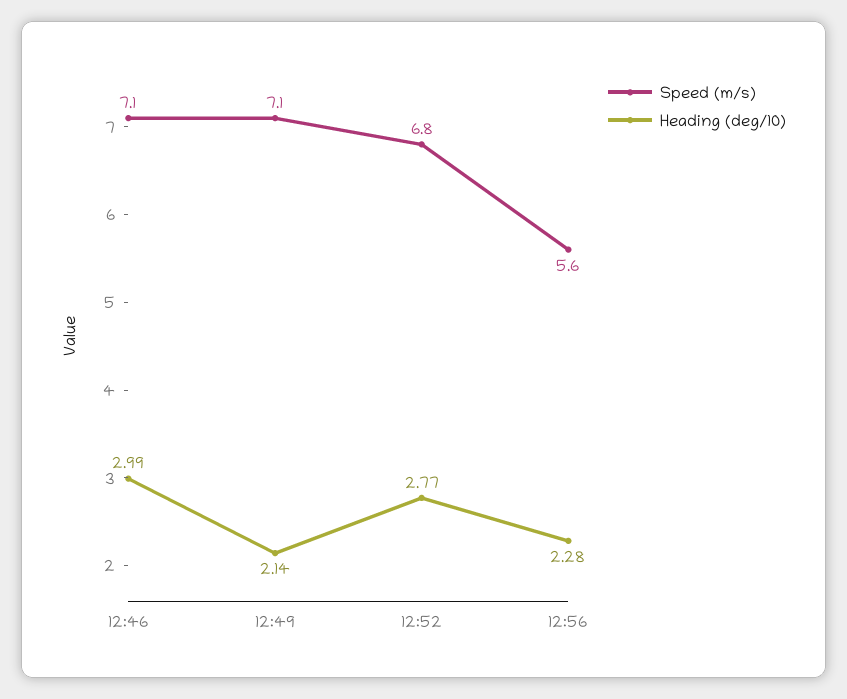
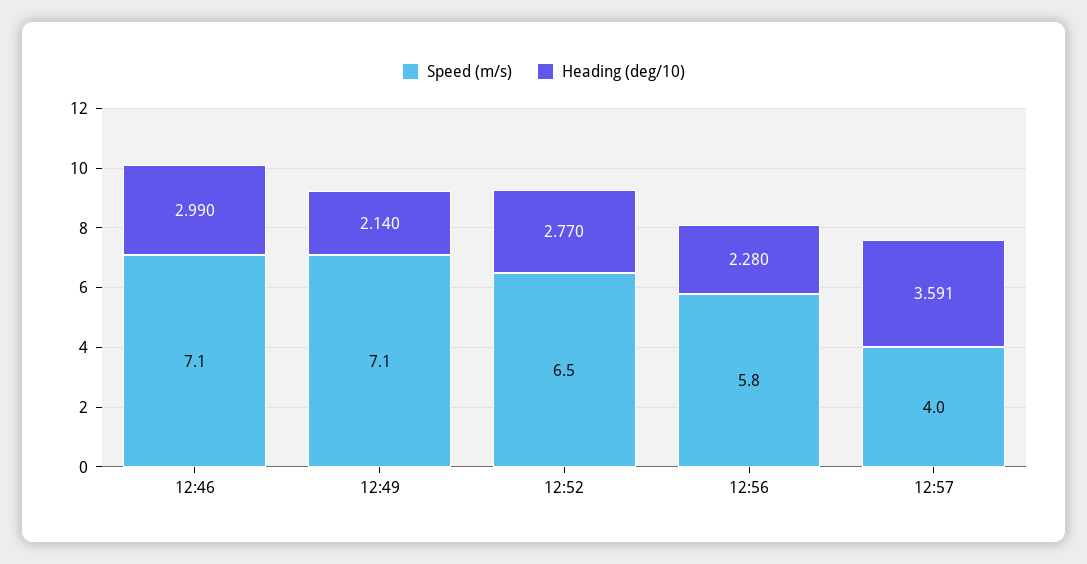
Speed (m/s), 12:52: 6.8 -> 6.5
Speed (m/s), 12:56: 5.6 -> 5.8
Speed (m/s), 12:57: none -> 4
Heading (deg/10), 12:57: none -> 3.591

